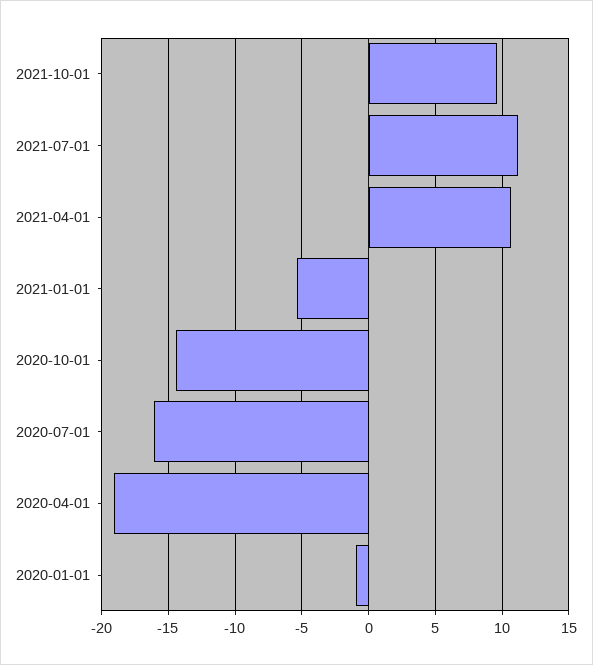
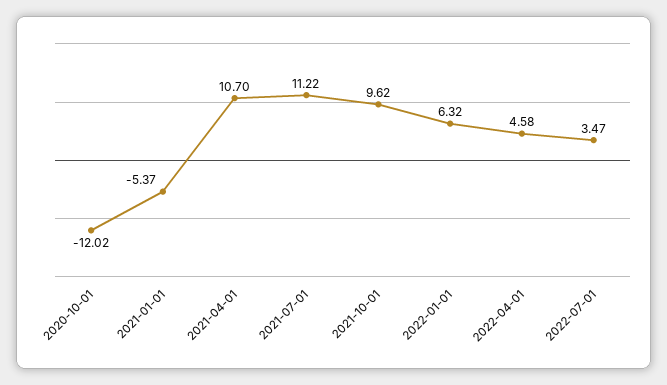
2020-10-01: -14.5 -> -12.02
2020-07-01: -16 -> none
2020-04-01: -19 -> none
2020-01-01: -1 -> none
2022-01-01: none -> 6.32
2022-04-01: none -> 4.58
2022-07-01: none -> 3.47

